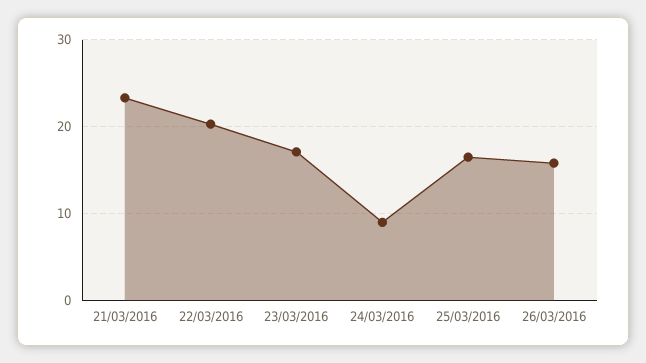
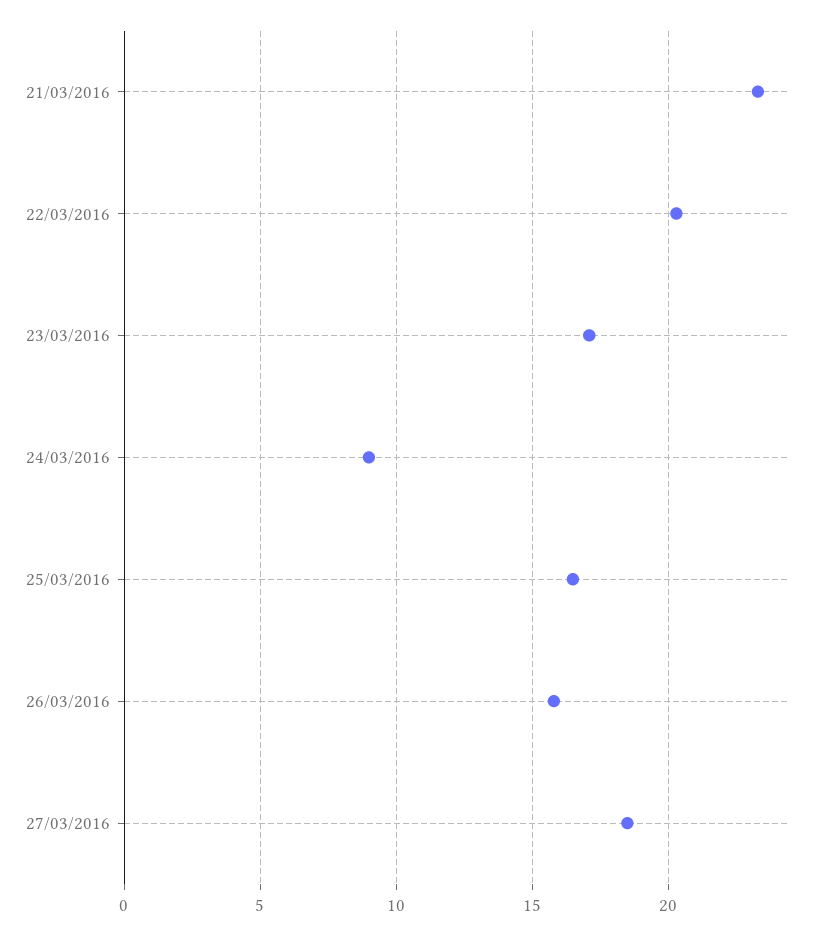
27/03/2016: none -> 18.5

